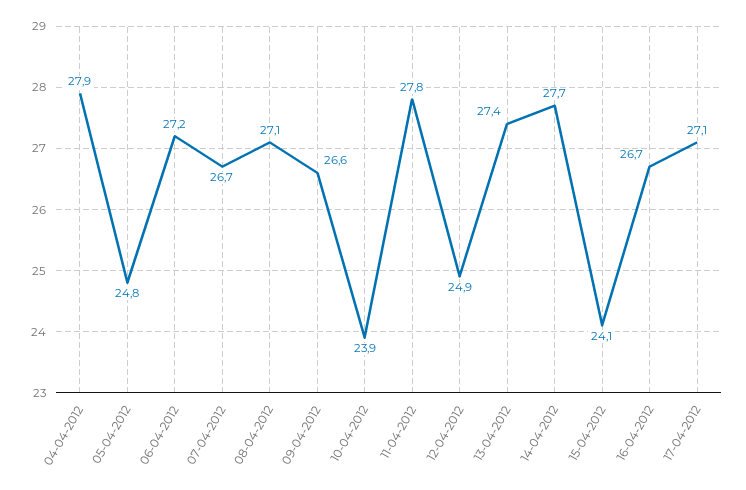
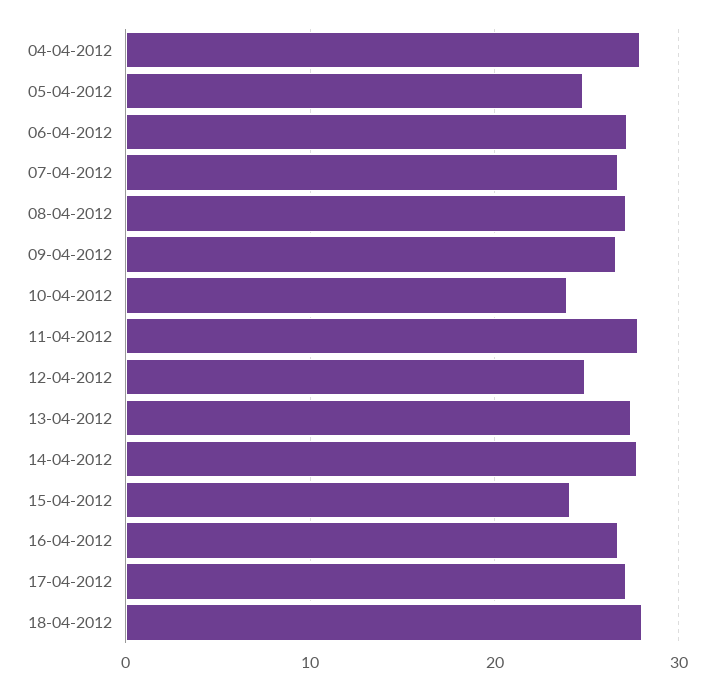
18-04-2012: none -> 28

